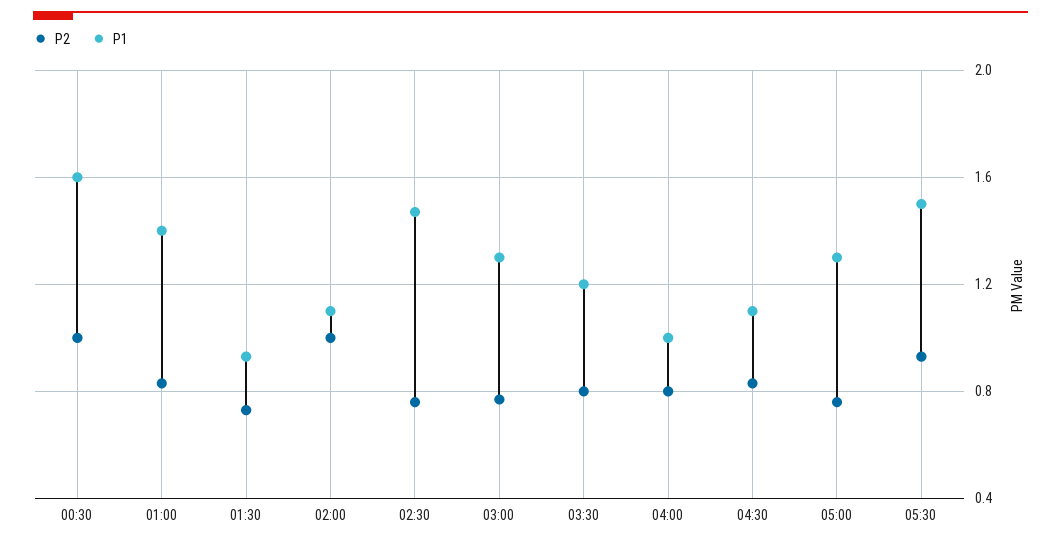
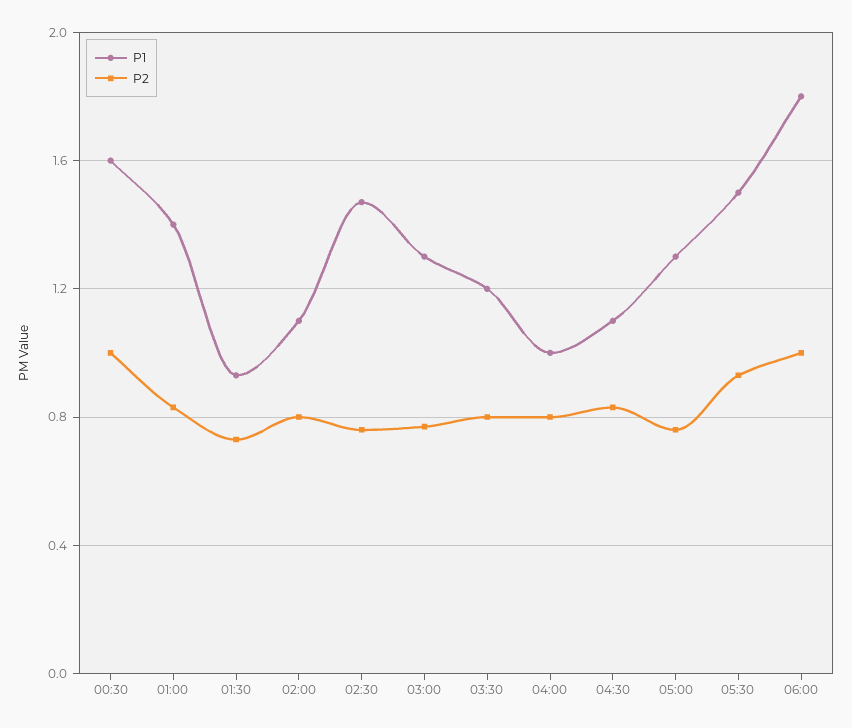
P2, 02:00: 1 -> 0.8
P1, 06:00: none -> 1.8
P2, 06:00: none -> 1

